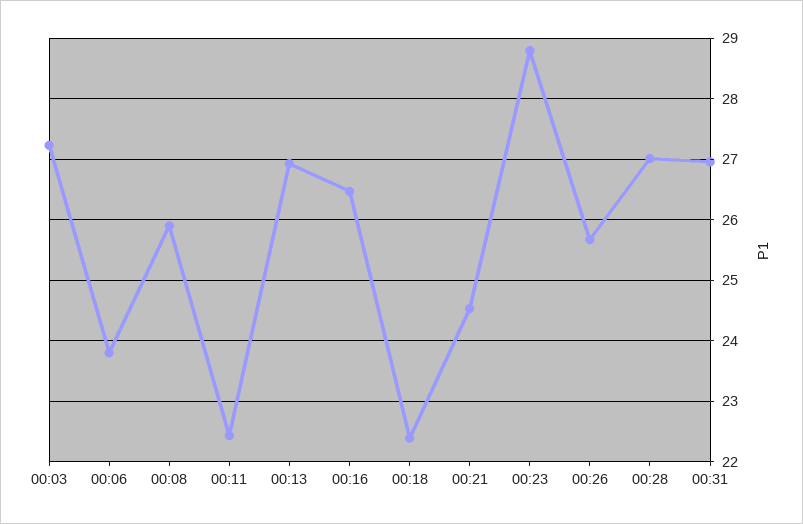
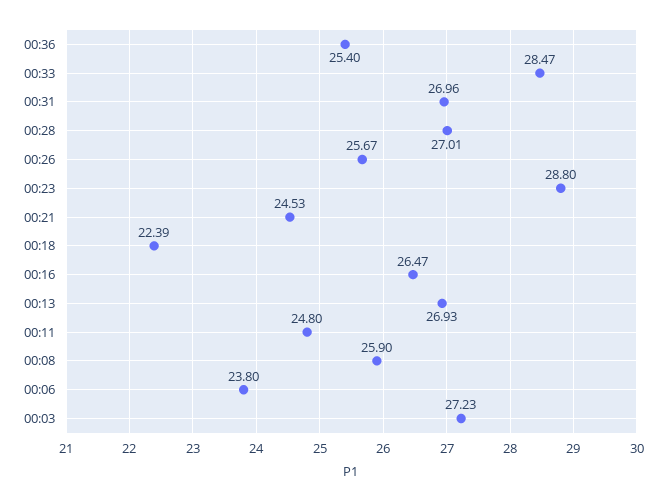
00:11: 22.4 -> 24.8
00:36: none -> 25.4
00:33: none -> 28.47

